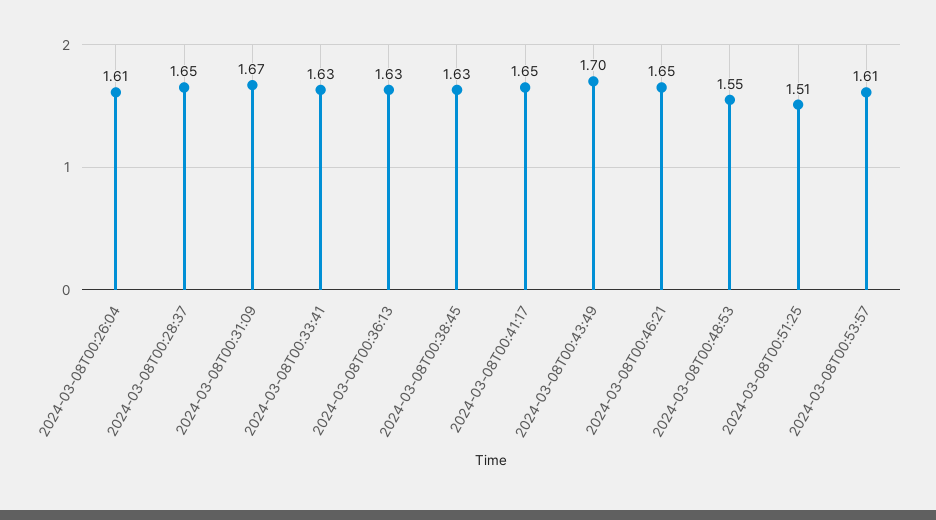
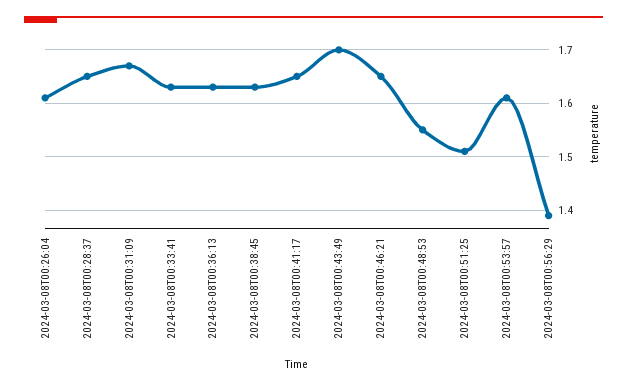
2024-03-08T00:56:29: none -> 1.4

